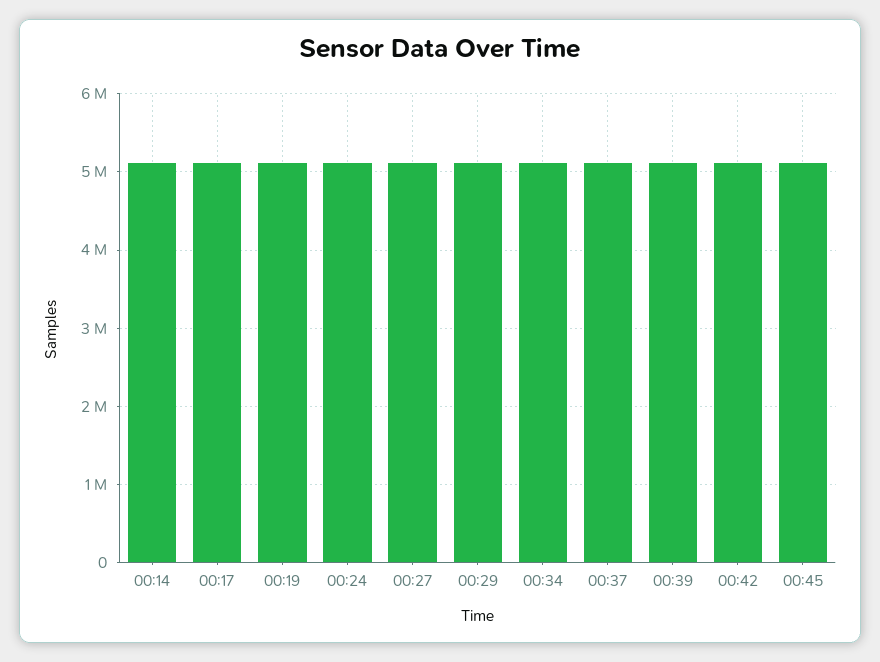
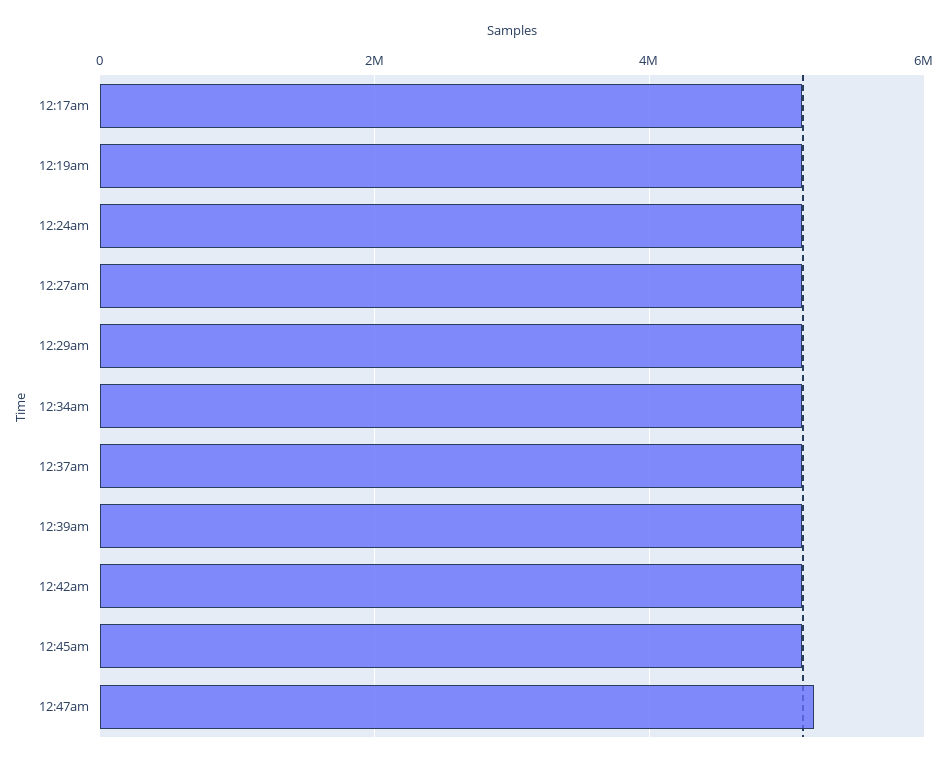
00:14: 5100000 -> none
12:47am: none -> 5200000

